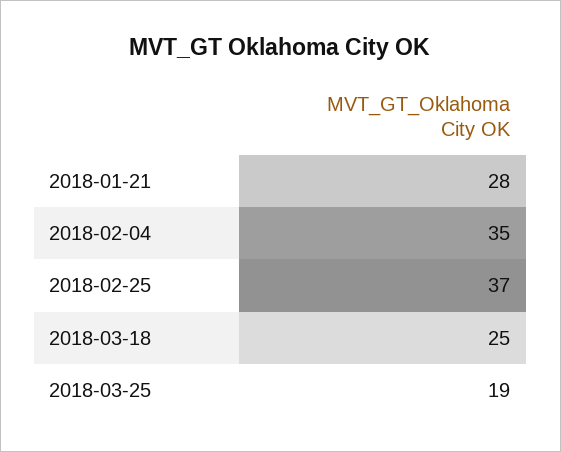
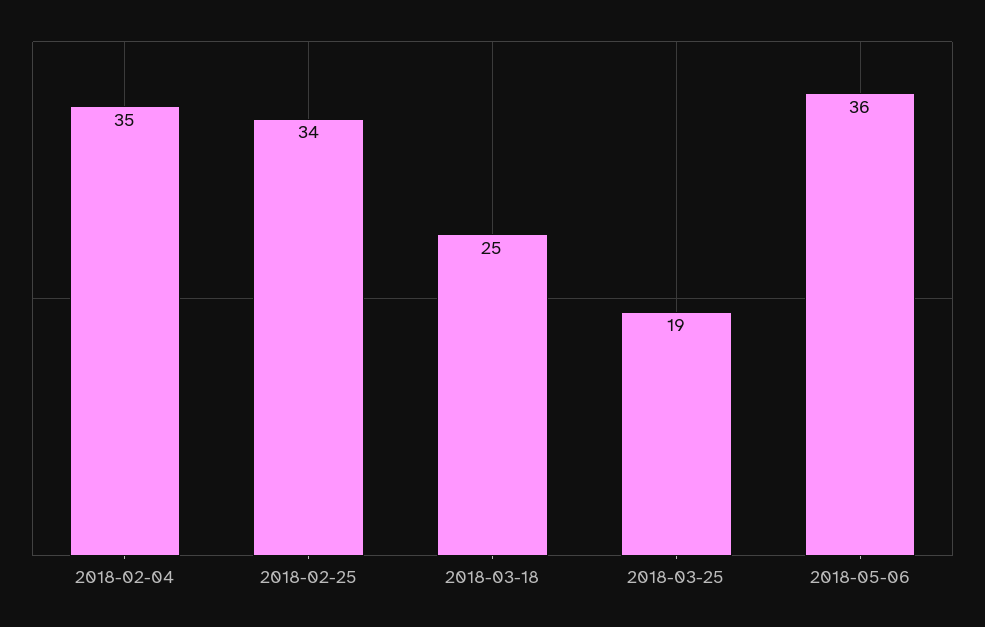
2018-01-21: 28 -> none
2018-02-25: 37 -> 34
2018-05-06: none -> 36

